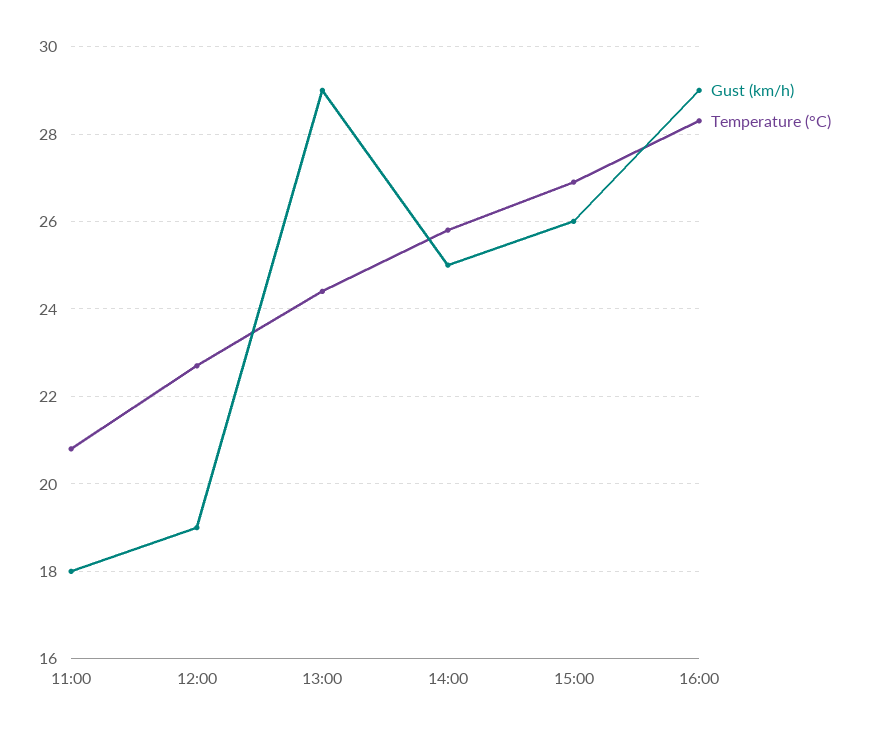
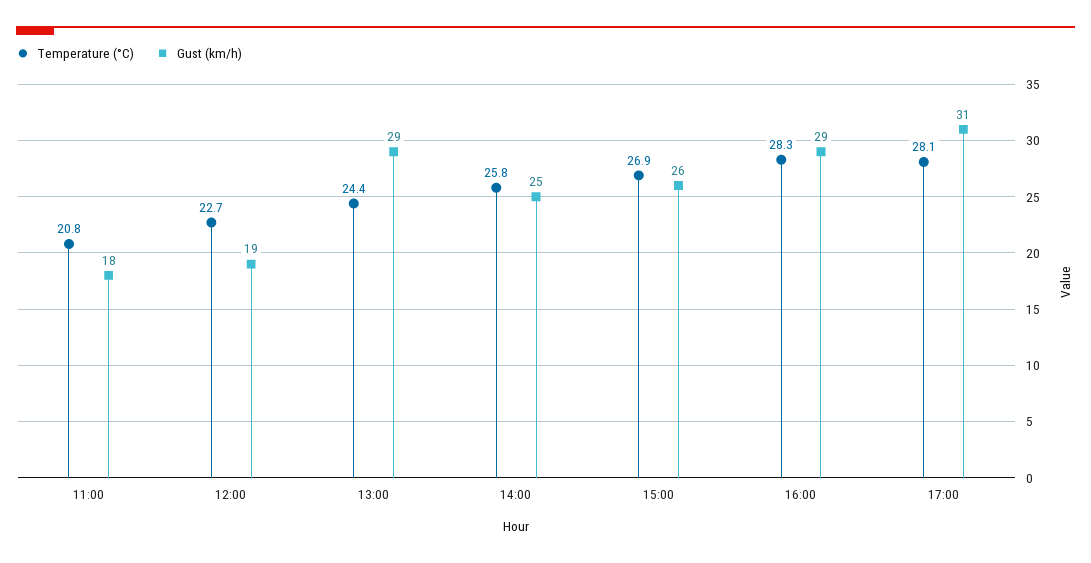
Temperature (°C), 17:00: none -> 28.1
Gust (km/h), 17:00: none -> 31

